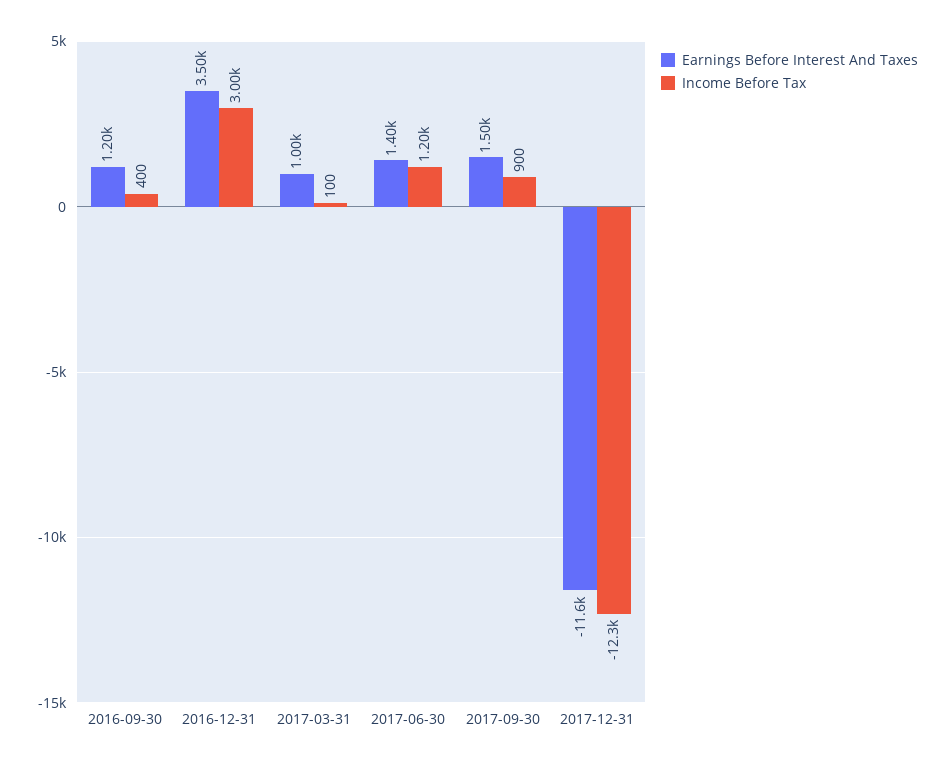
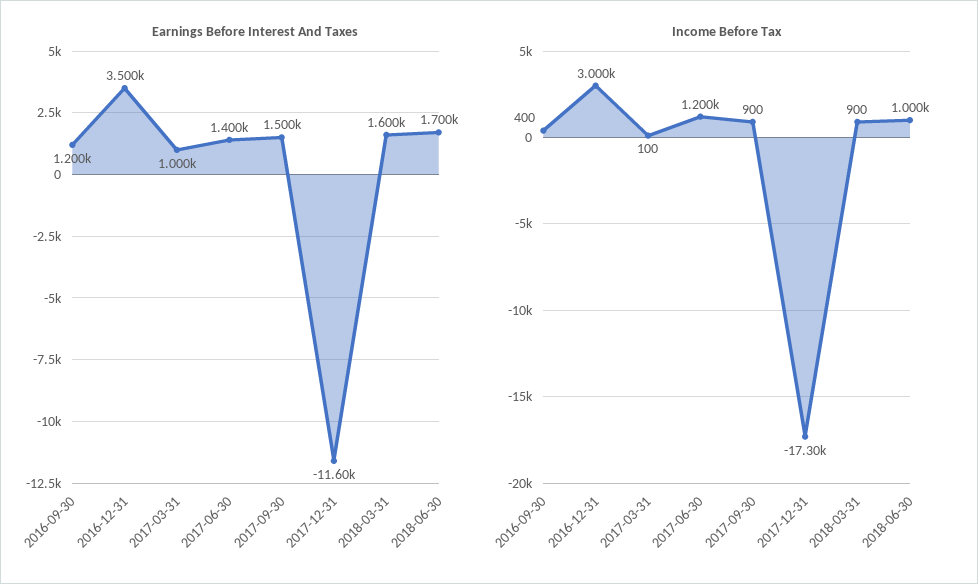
Income Before Tax, 2017-12-31: -12300 -> -17300
Earnings Before Interest And Taxes, 2018-03-31: none -> 1600
Earnings Before Interest And Taxes, 2018-06-30: none -> 1700
Income Before Tax, 2018-03-31: none -> 900
Income Before Tax, 2018-06-30: none -> 1000

